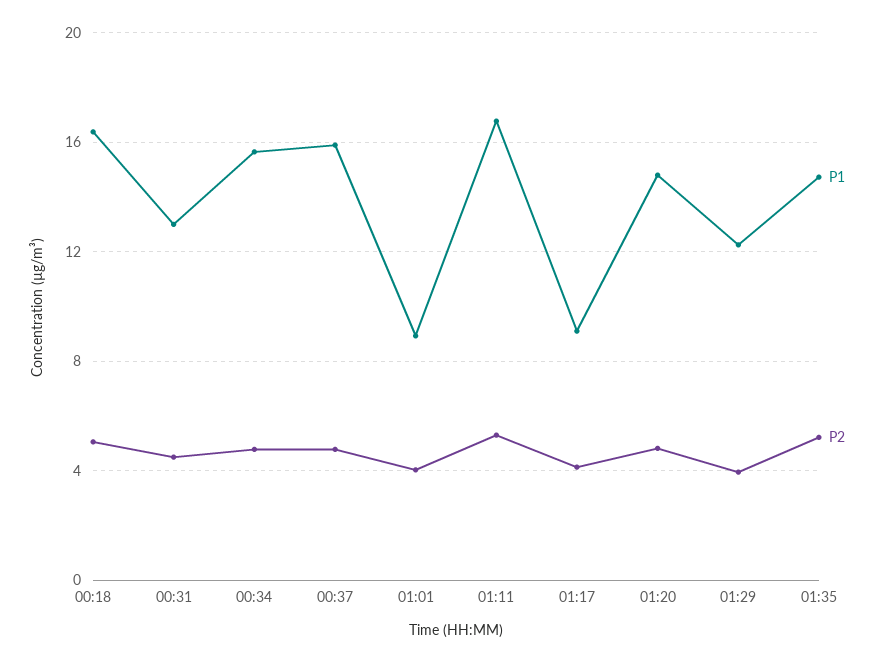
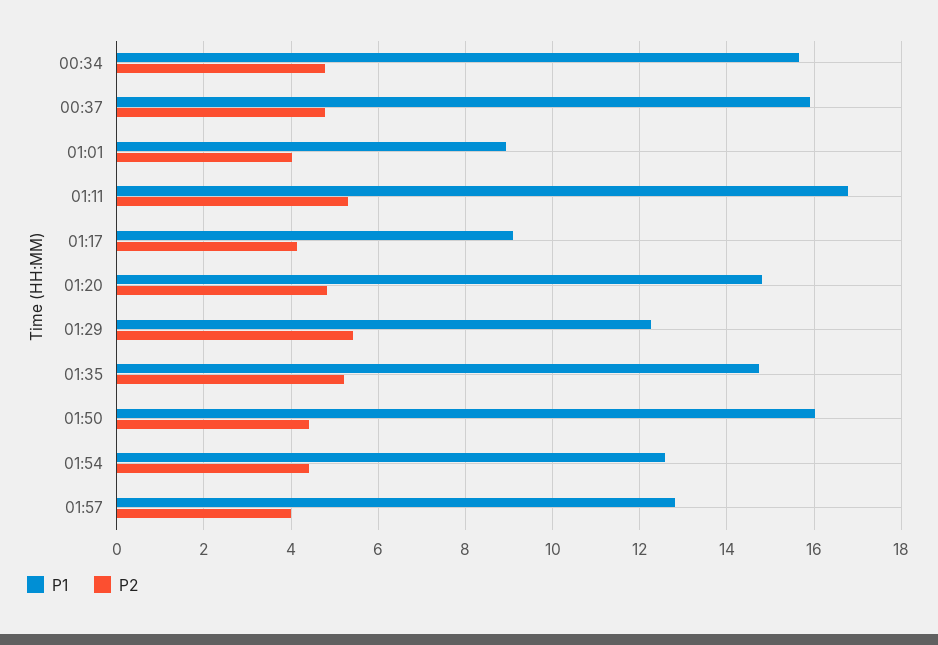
P1, 00:18: 16.5 -> none
P2, 00:18: 5 -> none
P1, 00:31: 13 -> none
P2, 00:31: 4.5 -> none
P2, 01:29: 4 -> 5.4
P1, 01:50: none -> 16
P2, 01:50: none -> 4.4
P1, 01:54: none -> 12.6
P2, 01:54: none -> 4.4
P1, 01:57: none -> 12.8
P2, 01:57: none -> 4

